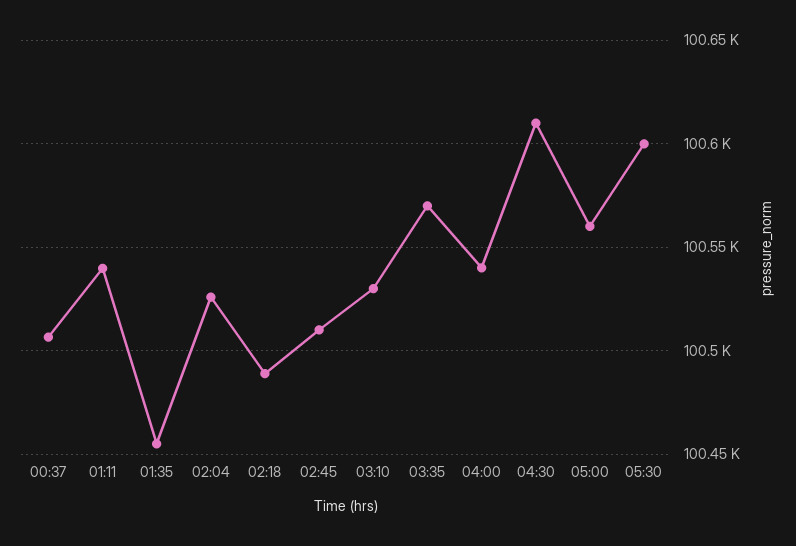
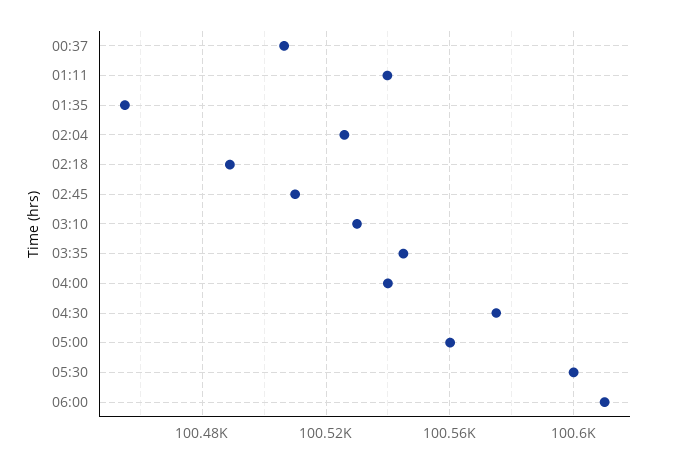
03:35: 100570 -> 100545
04:30: 100610 -> 100575
06:00: none -> 100610

